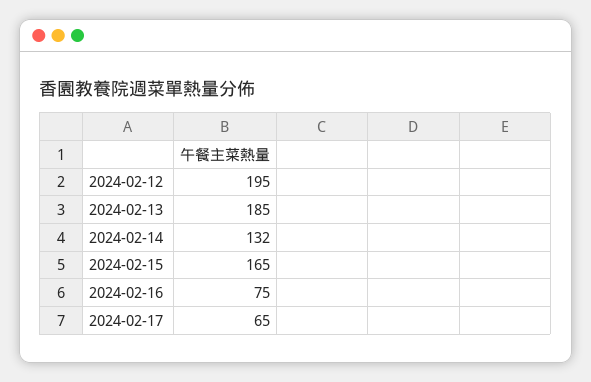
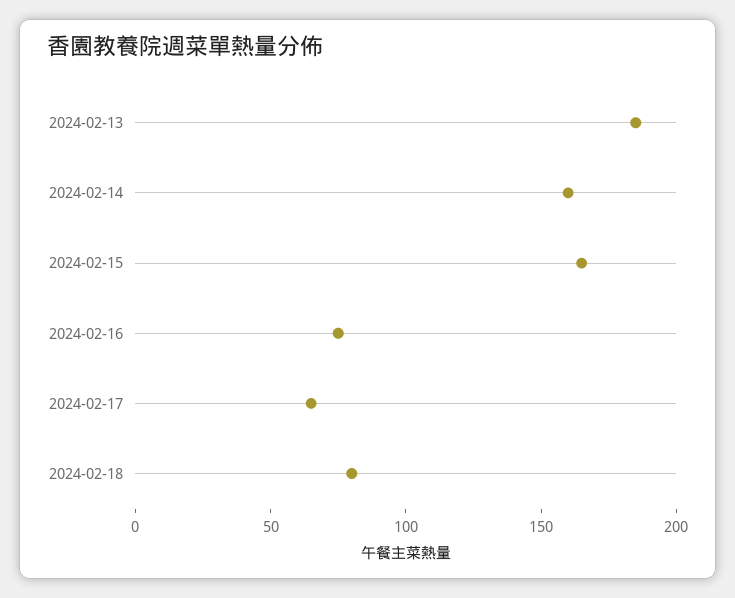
2024-02-12: 195 -> none
2024-02-14: 132 -> 160
2024-02-18: none -> 80

